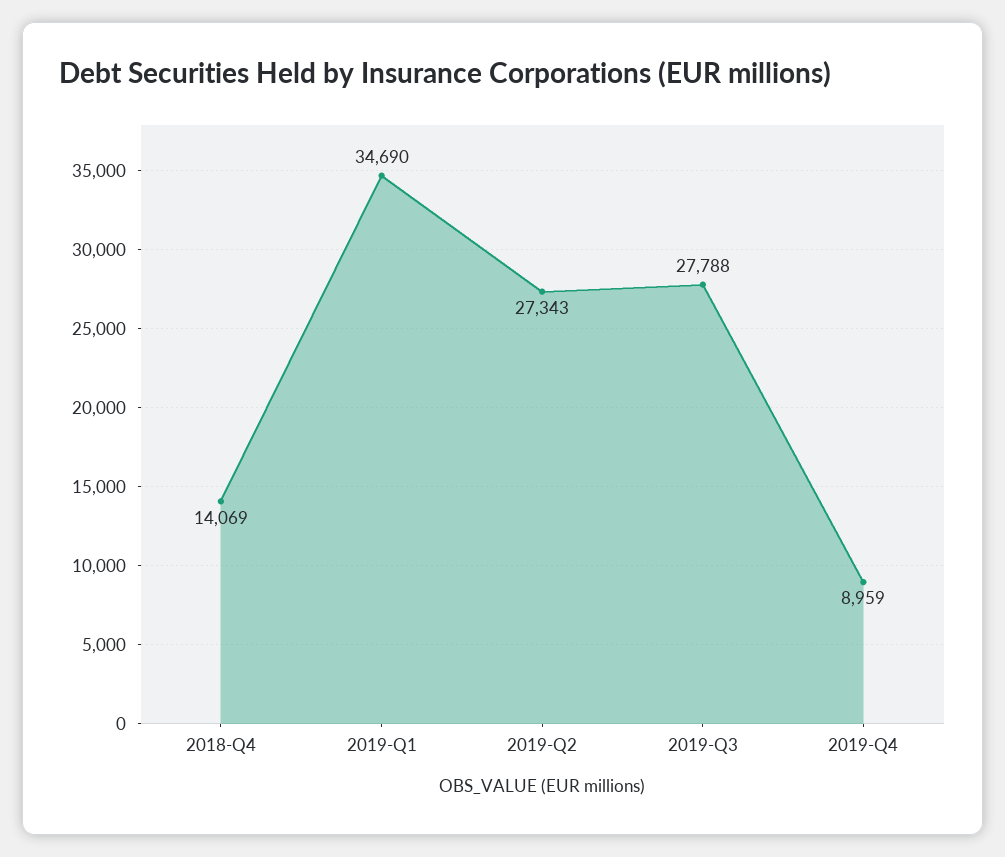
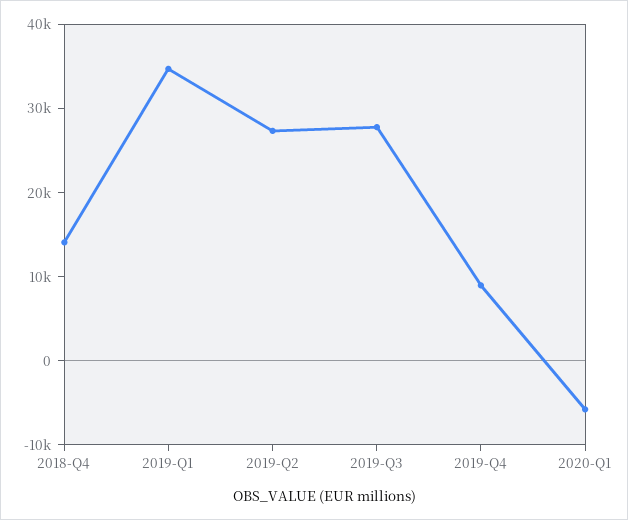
2020-Q1: none -> -6000

